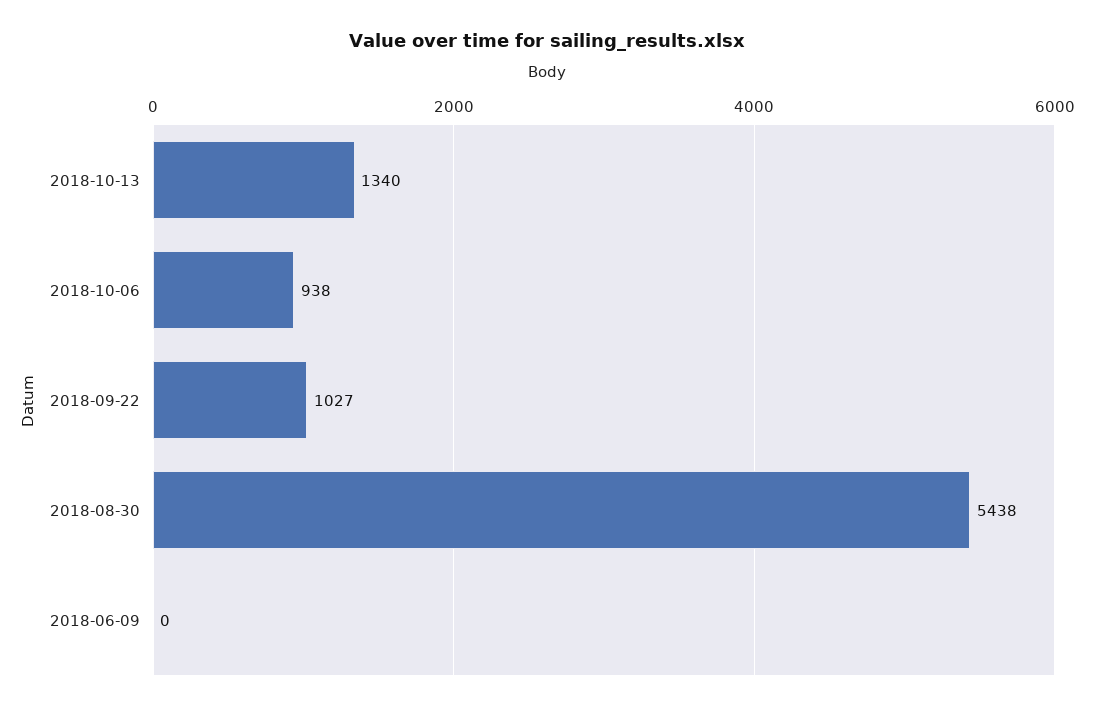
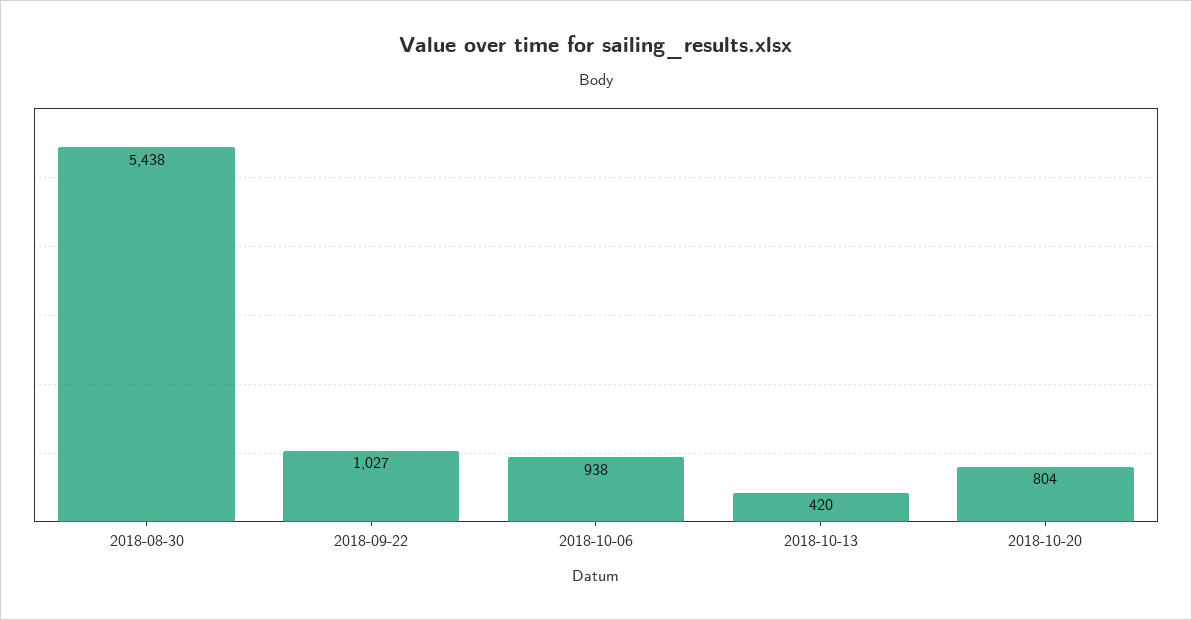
2018-10-13: 1340 -> 420
2018-06-09: 0 -> none
2018-10-20: none -> 804

